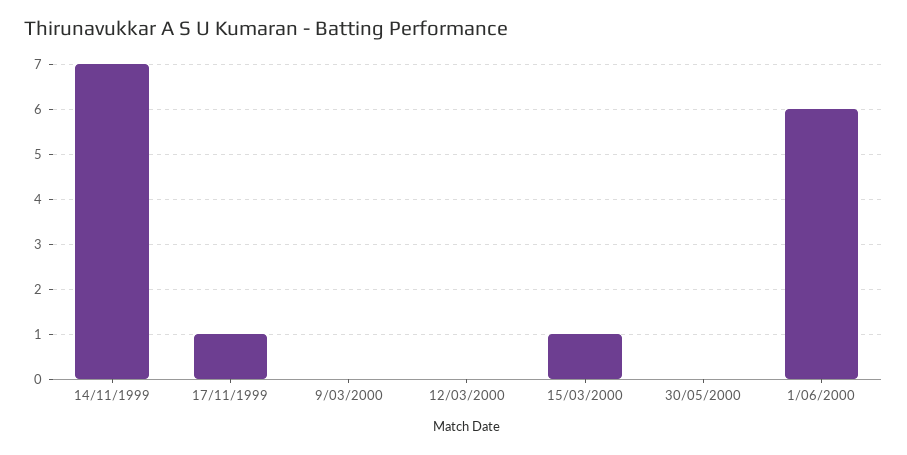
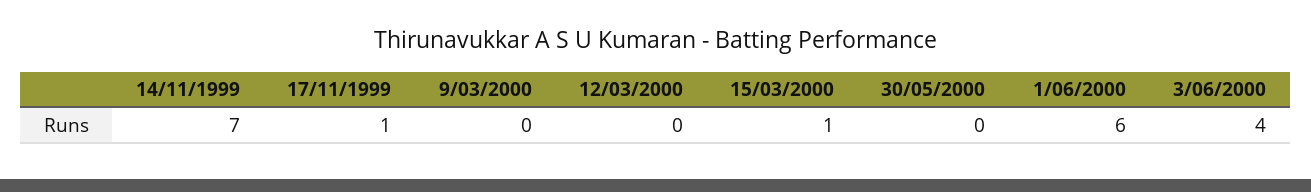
3/06/2000: none -> 4

